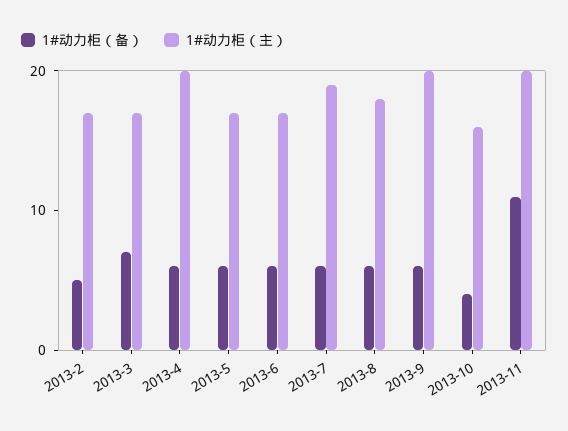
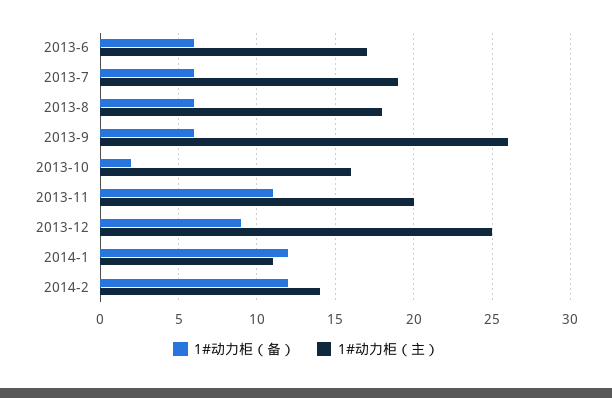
1#动力柜（备）, 2013-2: 5 -> none
1#动力柜（主）, 2013-2: 17 -> none
1#动力柜（备）, 2013-3: 7 -> none
1#动力柜（主）, 2013-3: 17 -> none
1#动力柜（备）, 2013-4: 6 -> none
1#动力柜（主）, 2013-4: 20 -> none
1#动力柜（备）, 2013-5: 6 -> none
1#动力柜（主）, 2013-5: 17 -> none
1#动力柜（主）, 2013-9: 20 -> 26
1#动力柜（备）, 2013-10: 4 -> 2
1#动力柜（备）, 2013-12: none -> 9
1#动力柜（主）, 2013-12: none -> 25
1#动力柜（备）, 2014-1: none -> 12
1#动力柜（主）, 2014-1: none -> 11
1#动力柜（备）, 2014-2: none -> 12
1#动力柜（主）, 2014-2: none -> 14

